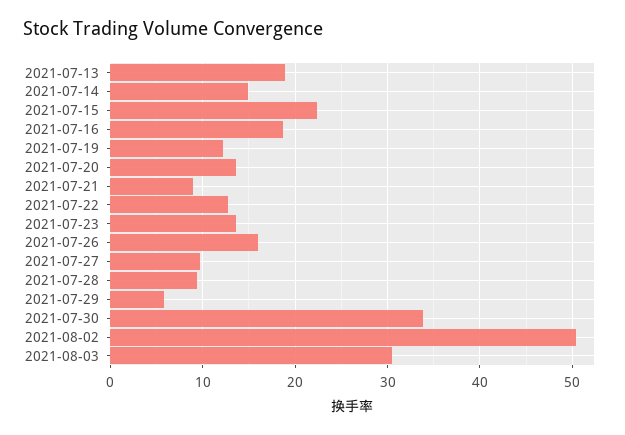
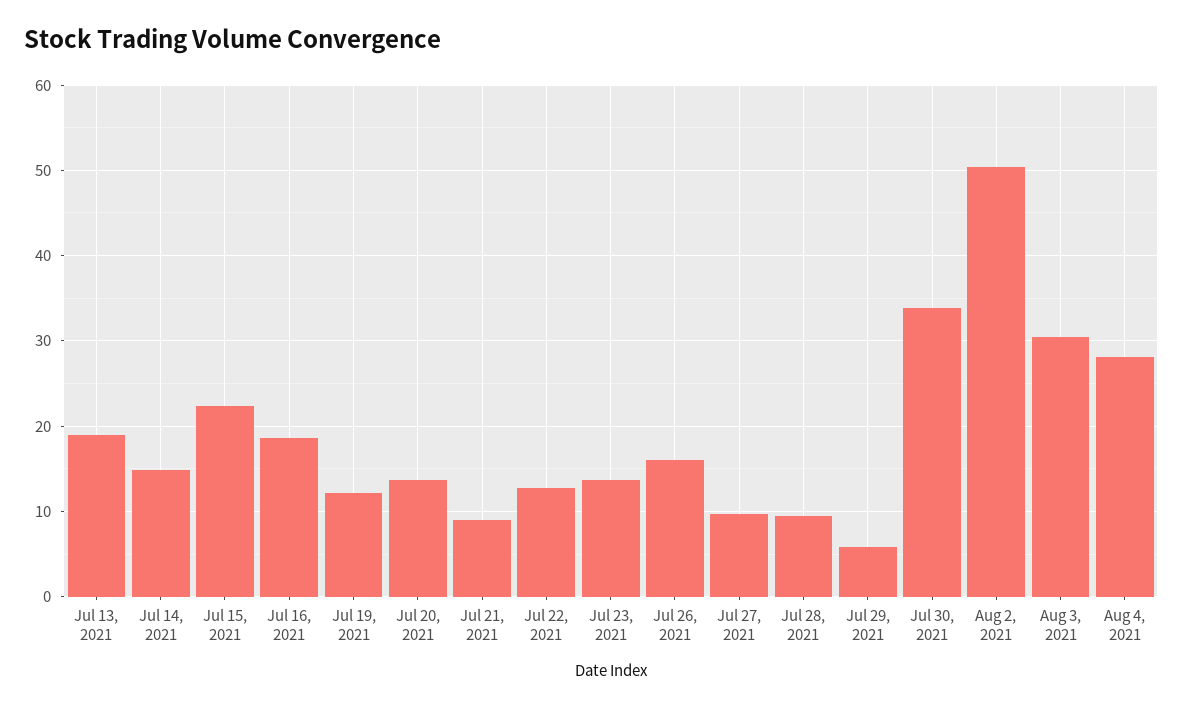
Aug 4, 2021: none -> 28

